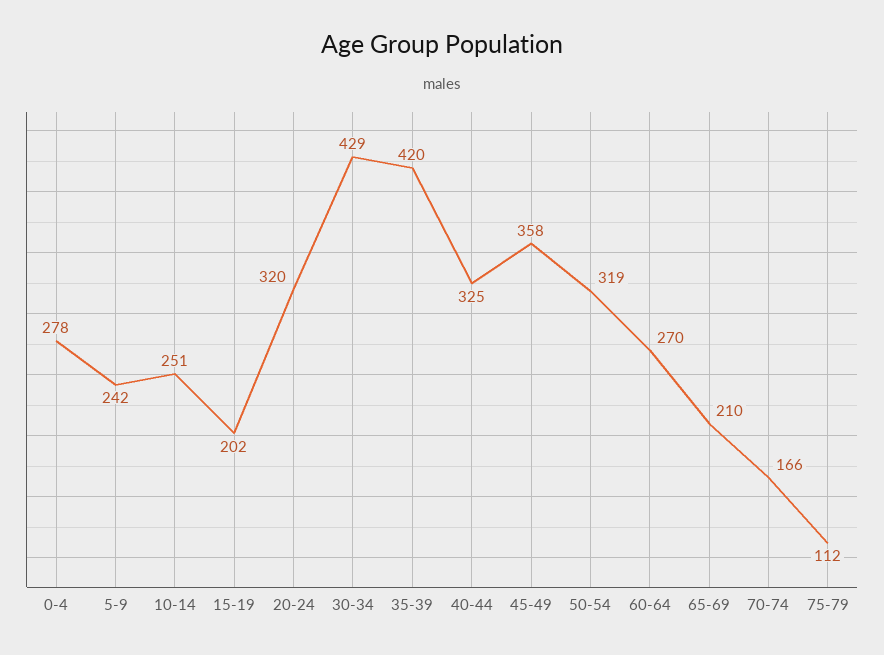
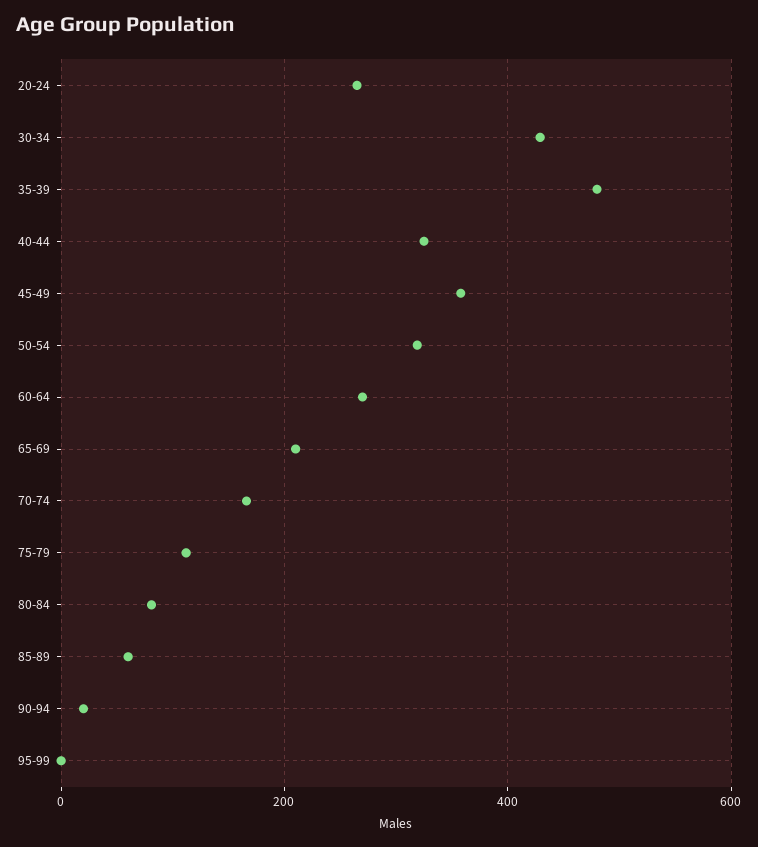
0-4: 278 -> none
5-9: 242 -> none
10-14: 251 -> none
15-19: 202 -> none
20-24: 320 -> 260
35-39: 420 -> 480
80-84: none -> 80
85-89: none -> 60
90-94: none -> 20
95-99: none -> 0

